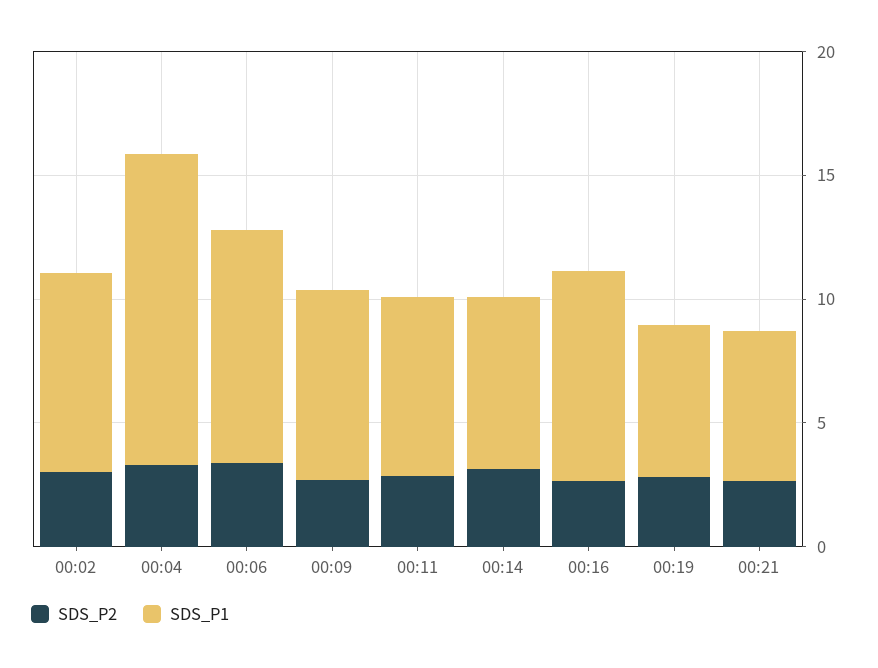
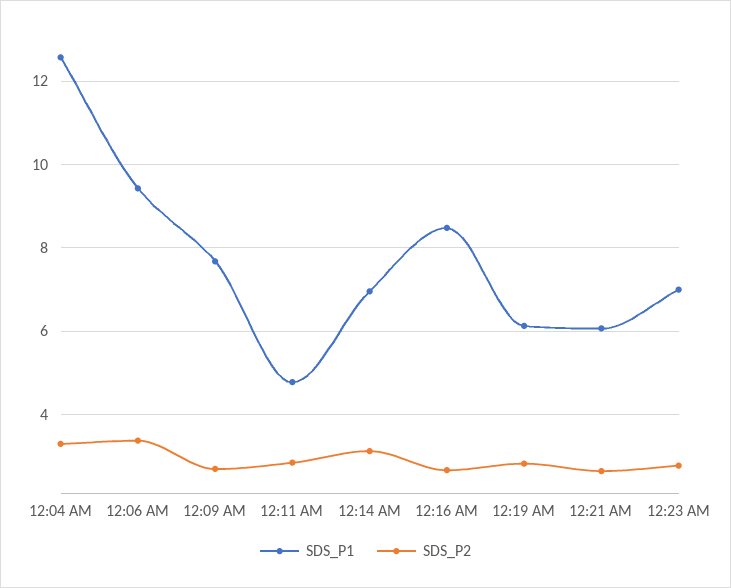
SDS_P2, 00:02: 3 -> none
SDS_P1, 00:02: 8 -> none
SDS_P1, 00:11: 7 -> 4.8
SDS_P1, 12:23 AM: none -> 7
SDS_P2, 12:23 AM: none -> 2.8

